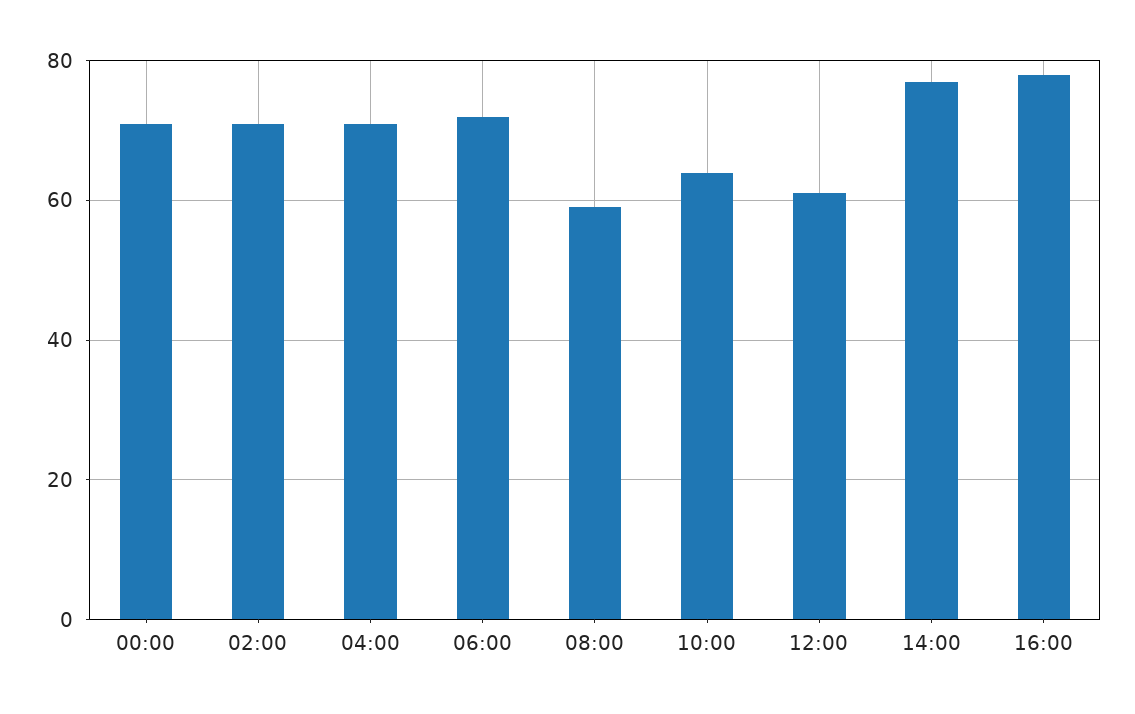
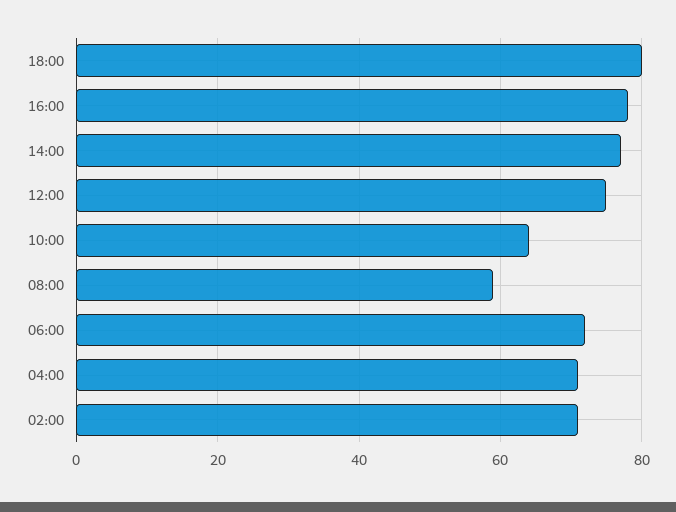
00:00: 70 -> none
12:00: 60 -> 75
18:00: none -> 80

